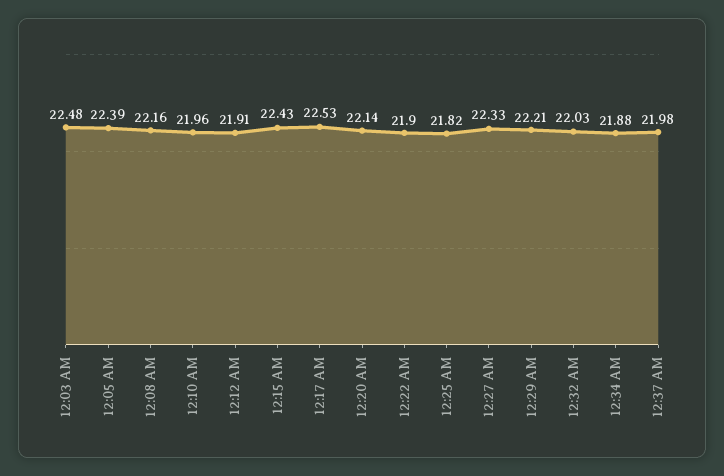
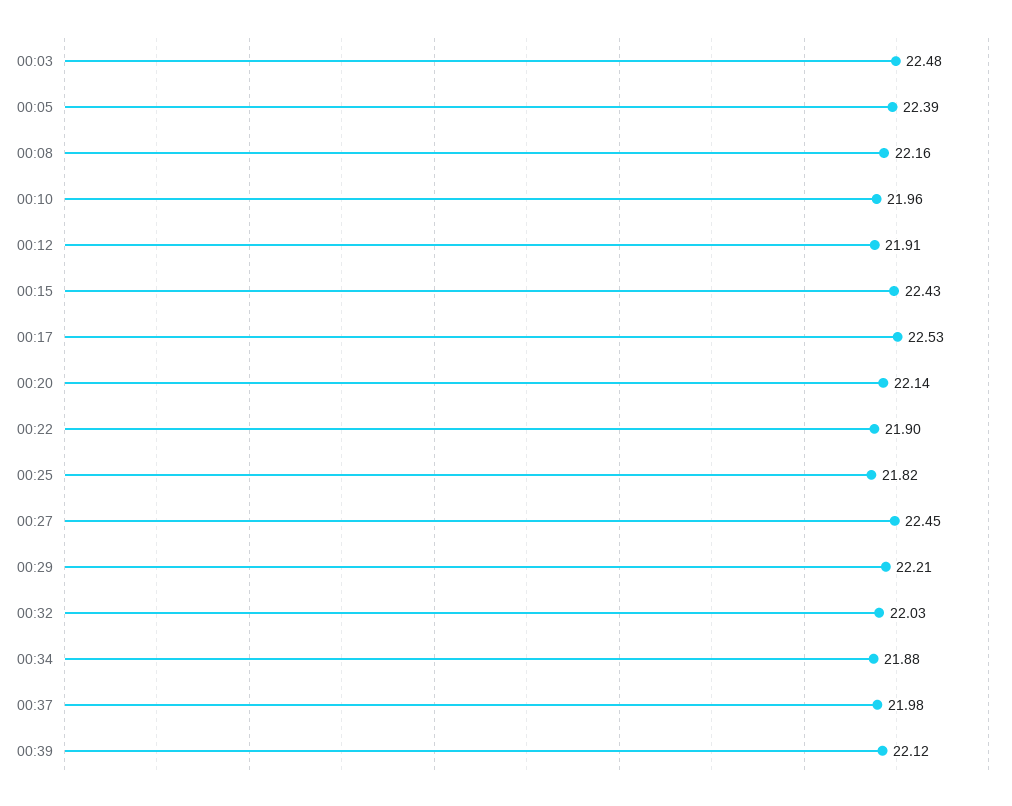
12:27 AM: 22.33 -> 22.45
00:39: none -> 22.12

